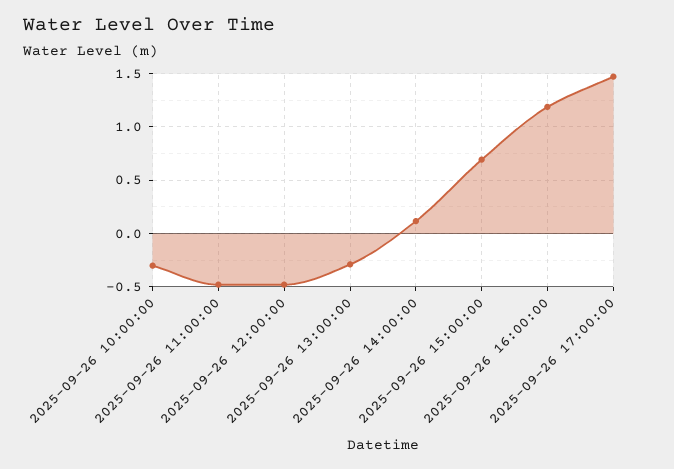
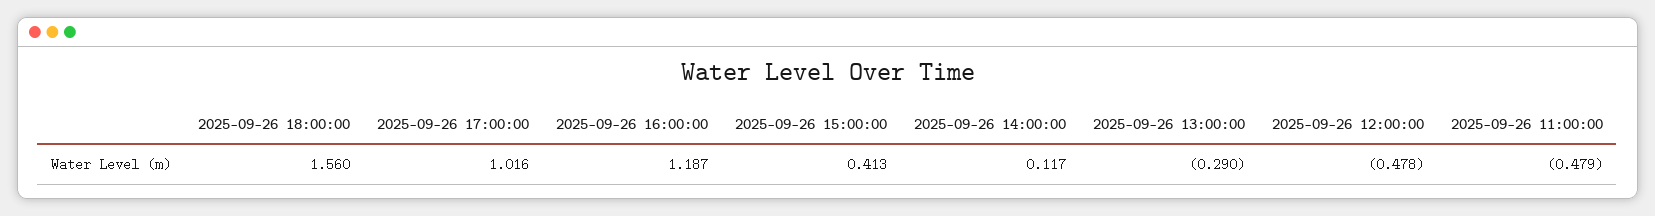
2025-09-26 10:00:00: -0.3 -> none
2025-09-26 15:00:00: 0.7 -> 0.413
2025-09-26 17:00:00: 1.5 -> 1.016
2025-09-26 18:00:00: none -> 1.56

